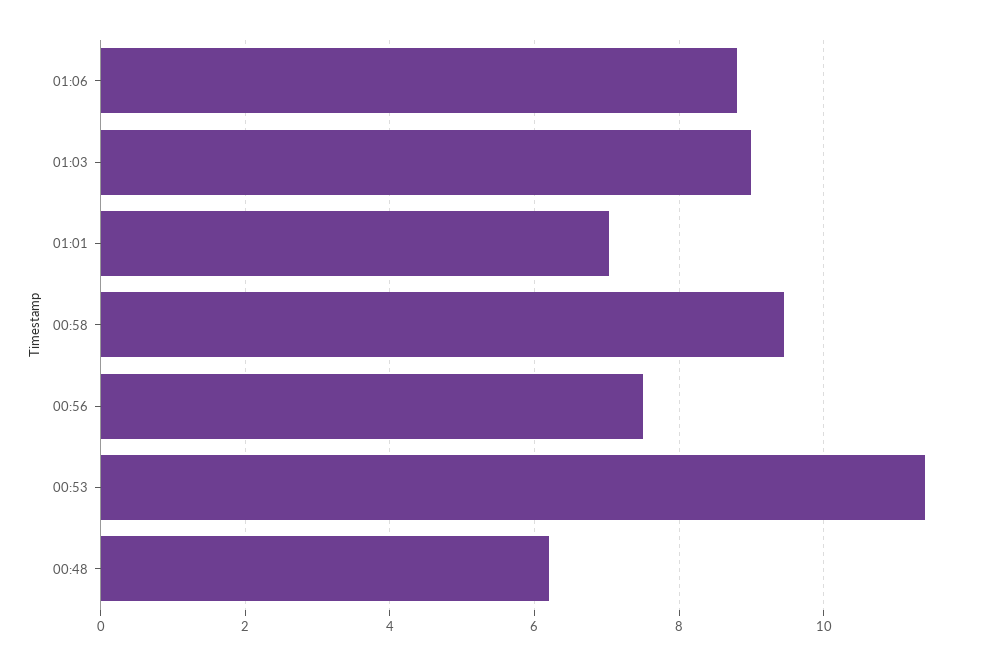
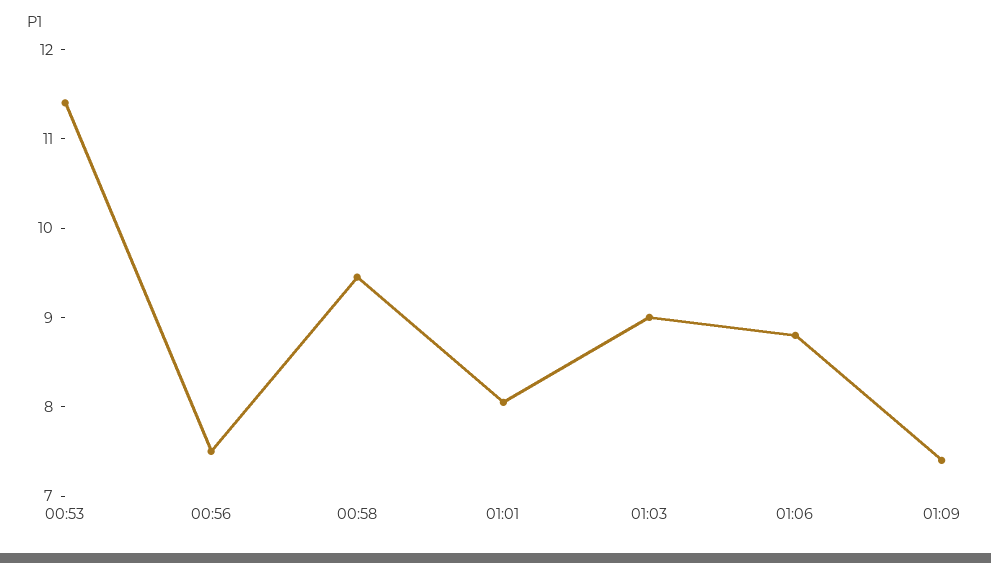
01:01: 7 -> 8
00:48: 6.2 -> none
01:09: none -> 7.4

